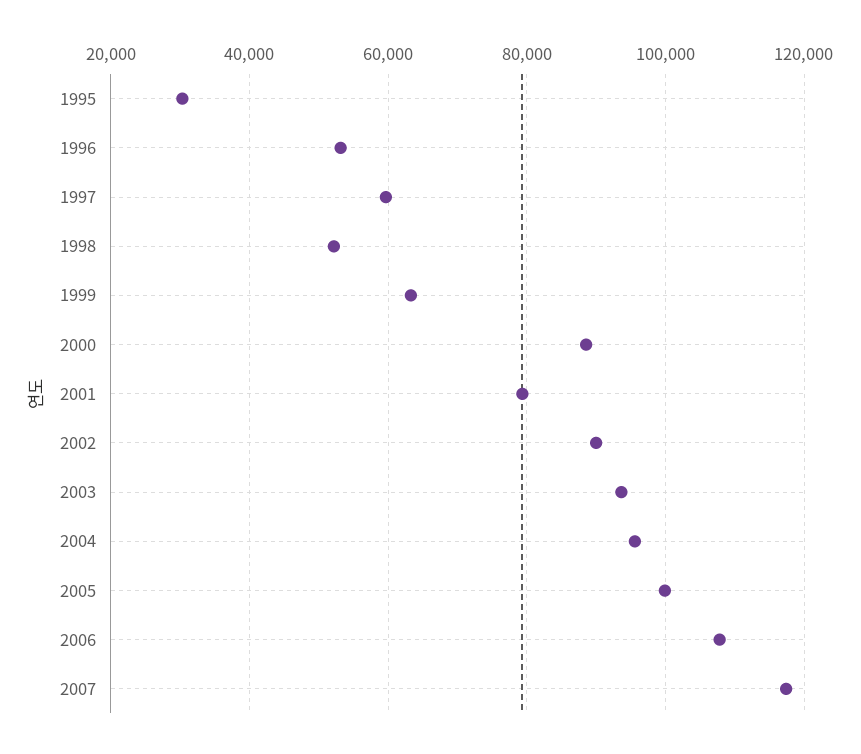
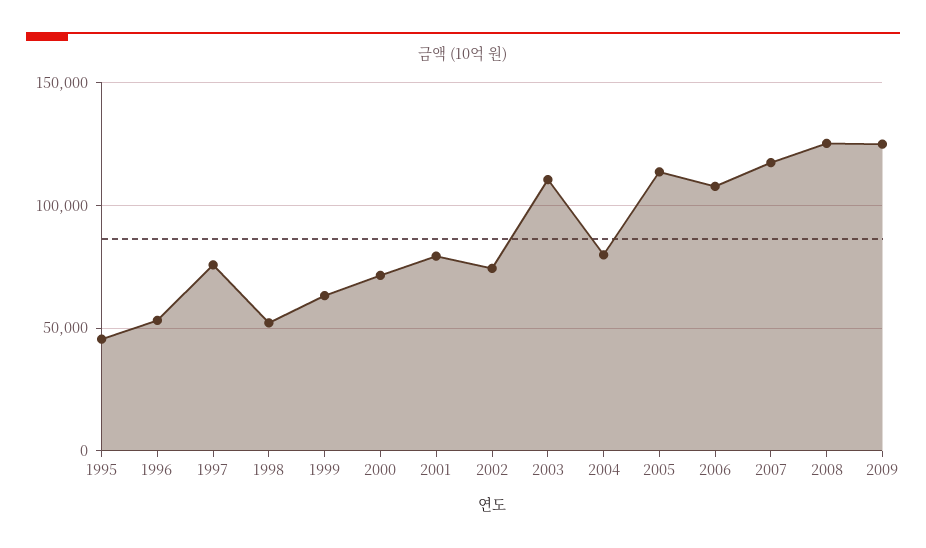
1995: 30000 -> 45000
1997: 60000 -> 75000
2000: 88000 -> 70000
2002: 90000 -> 75000
2003: 94000 -> 110000
2004: 96000 -> 80000
2005: 100000 -> 115000
2008: none -> 125000
2009: none -> 125000

